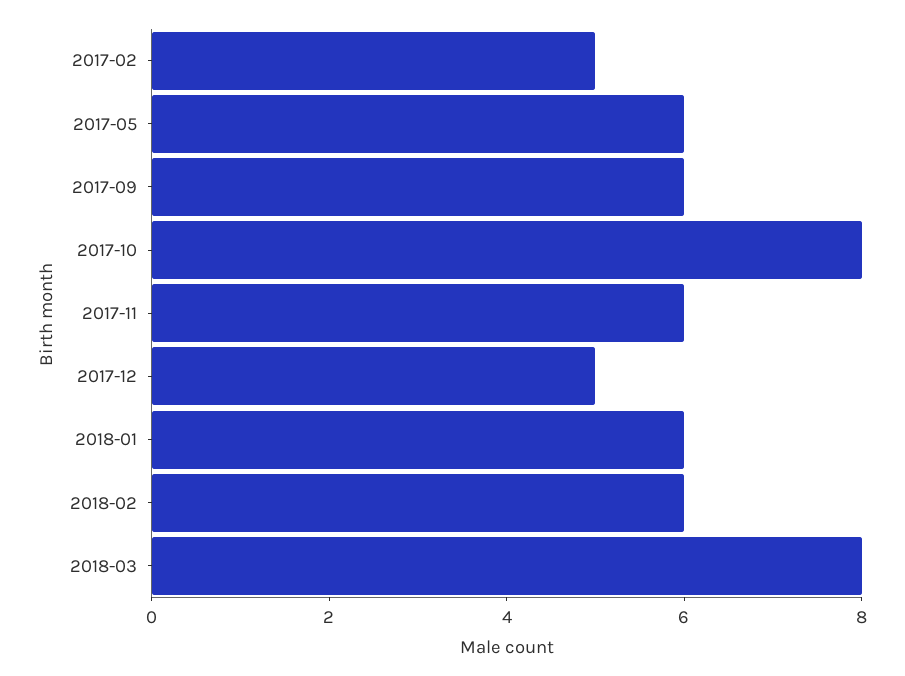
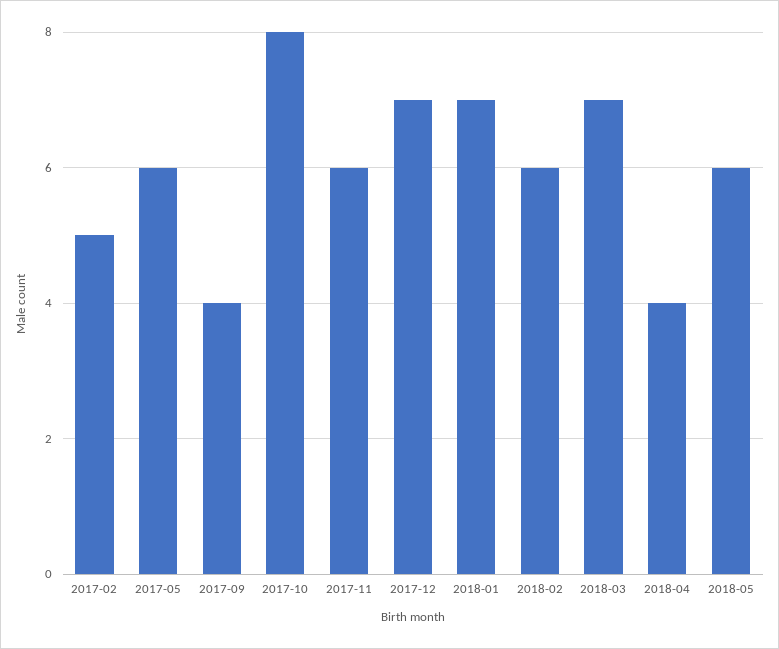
2017-09: 6 -> 4
2017-12: 5 -> 7
2018-01: 6 -> 7
2018-03: 8 -> 7
2018-04: none -> 4
2018-05: none -> 6

